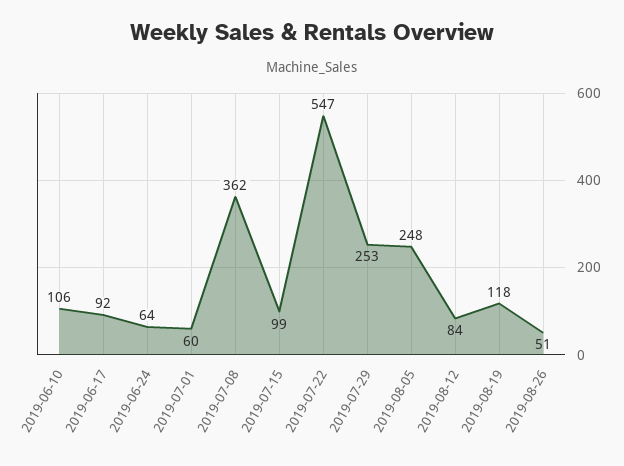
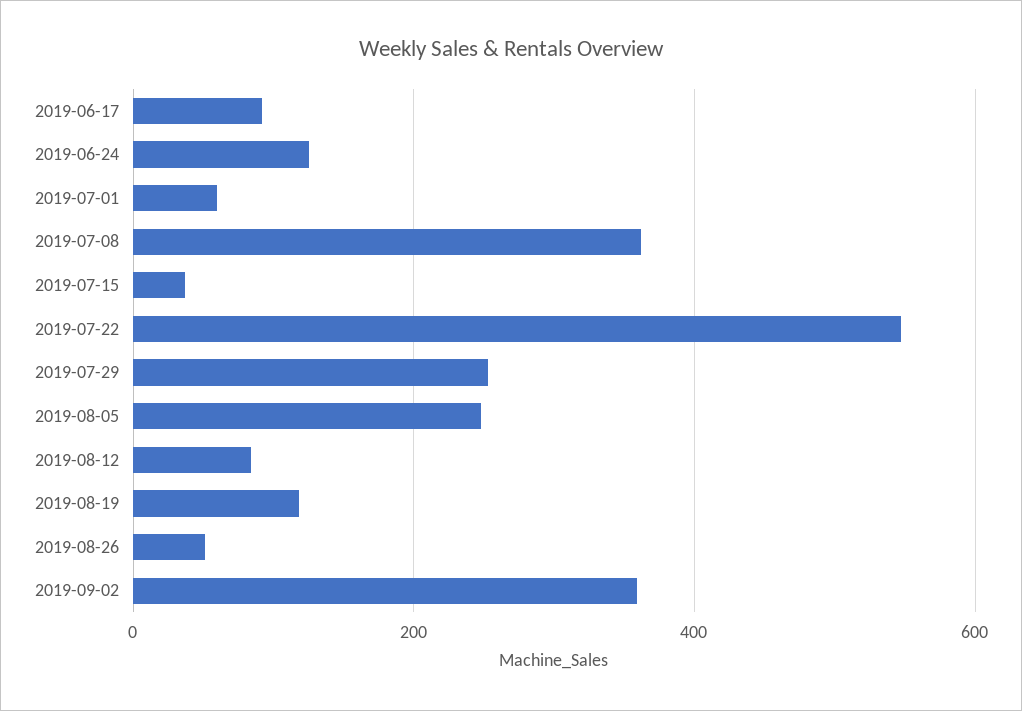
2019-06-10: 106 -> none
2019-06-24: 64 -> 120
2019-07-15: 99 -> 40
2019-09-02: none -> 360

